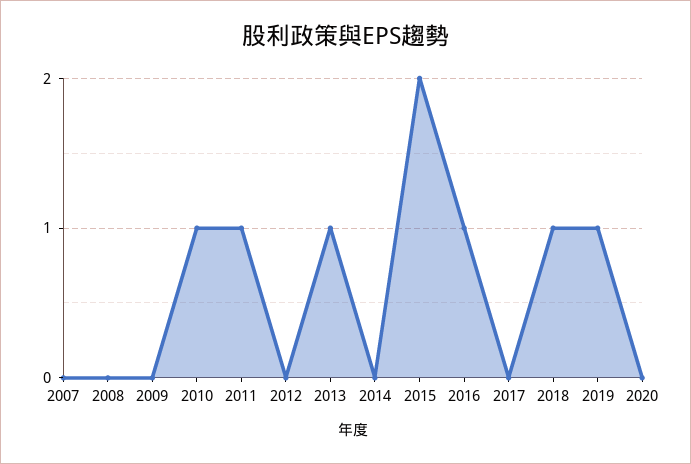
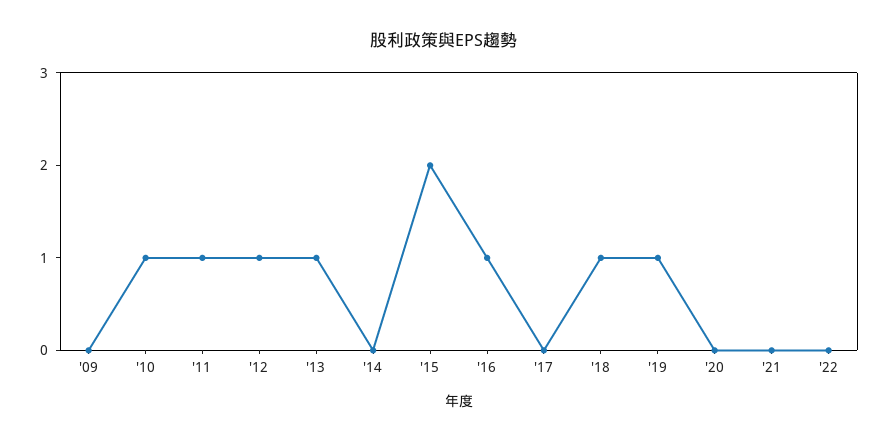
2007: 0 -> none
2008: 0 -> none
2012: 0 -> 1
'21: none -> 0
'22: none -> 0

